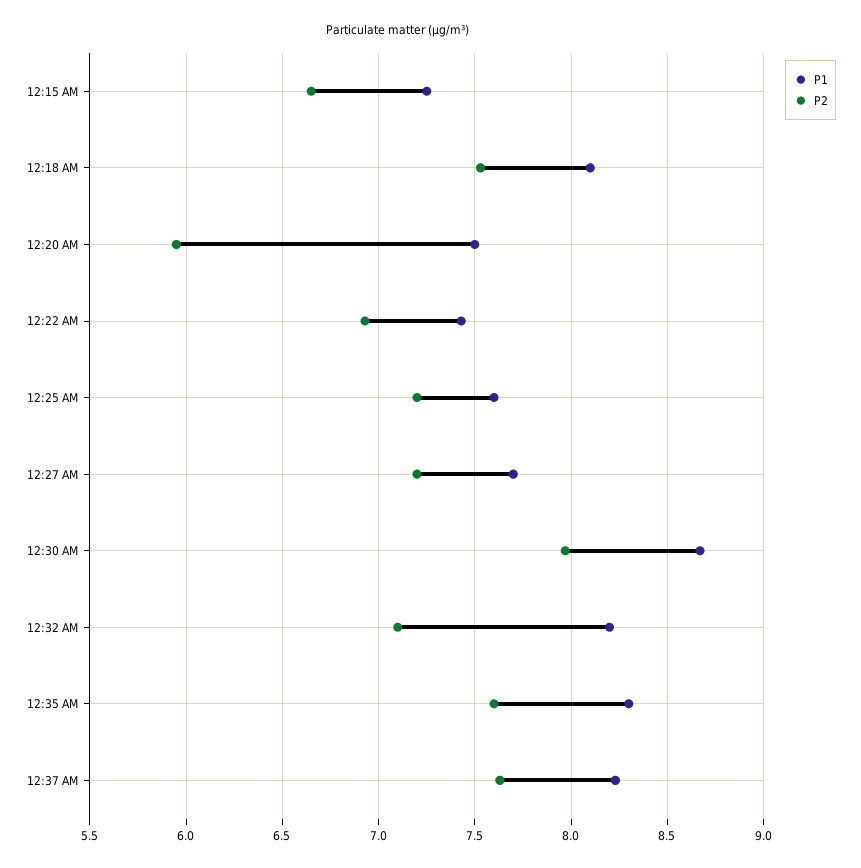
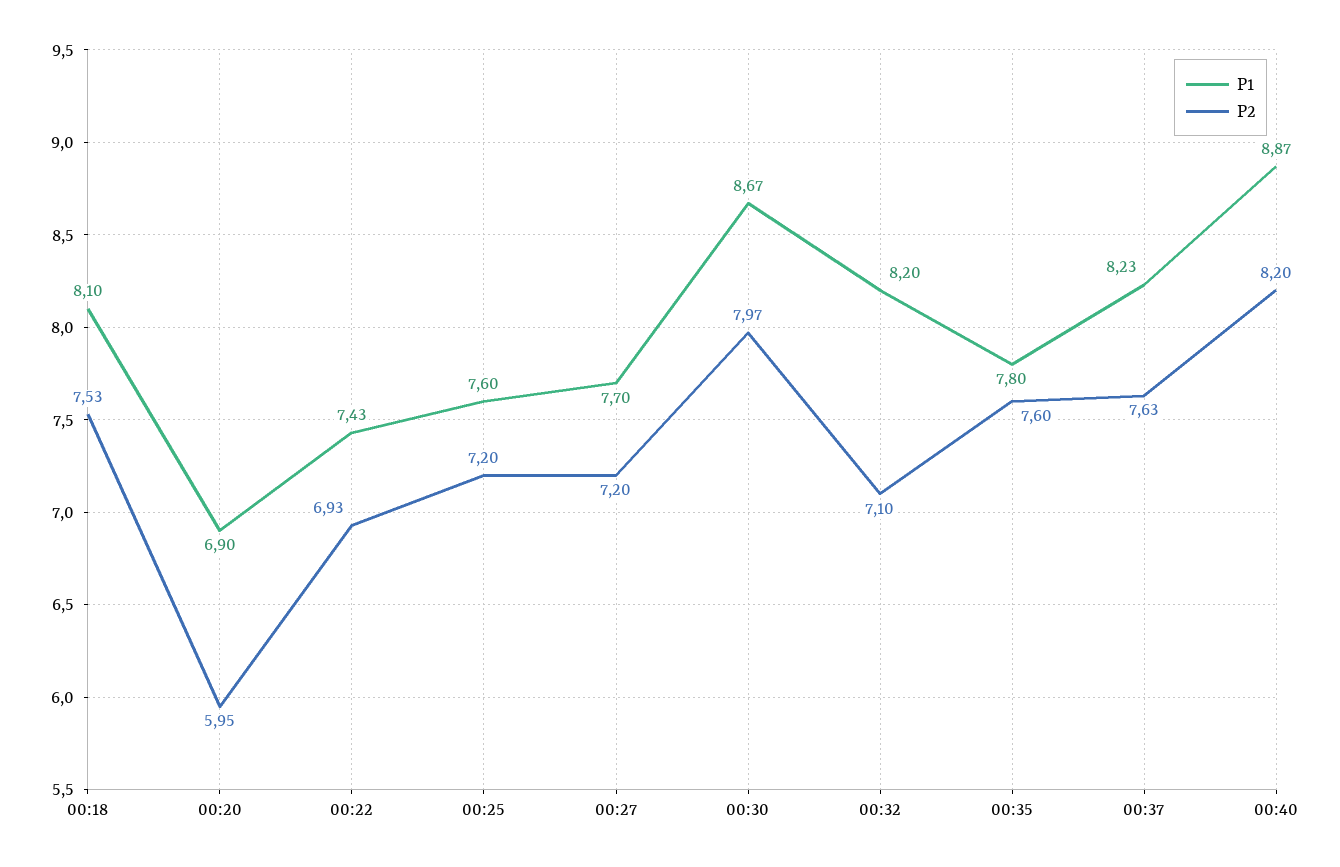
P1, 12:15 AM: 7.25 -> none
P2, 12:15 AM: 6.65 -> none
P1, 12:20 AM: 7.5 -> 6.9
P1, 12:35 AM: 8.3 -> 7.8
P1, 00:40: none -> 8.87
P2, 00:40: none -> 8.2

